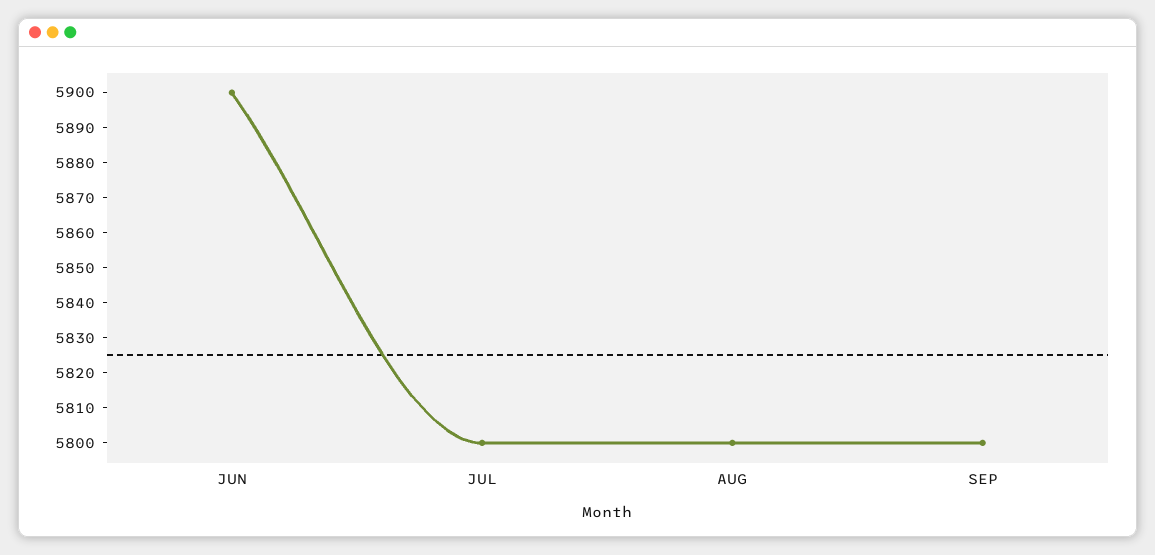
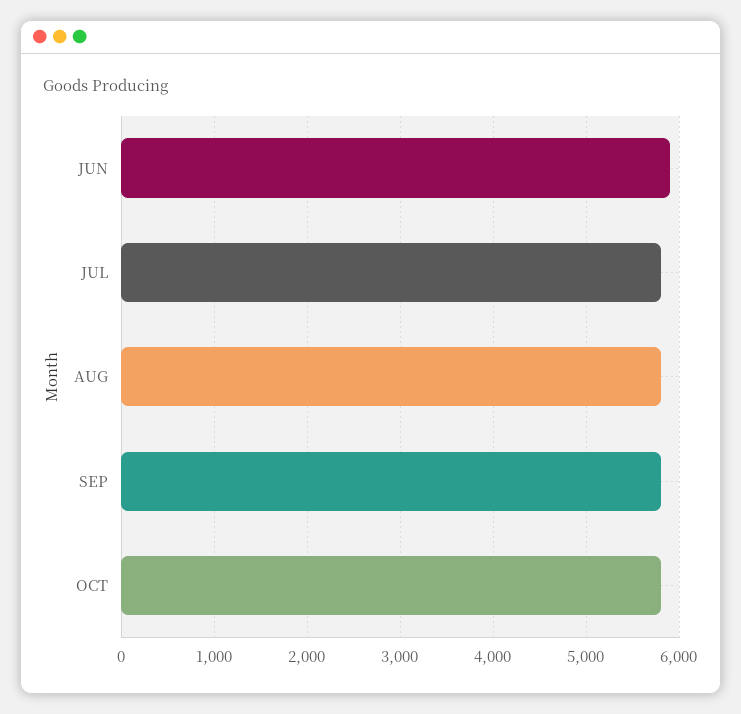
OCT: none -> 5800

